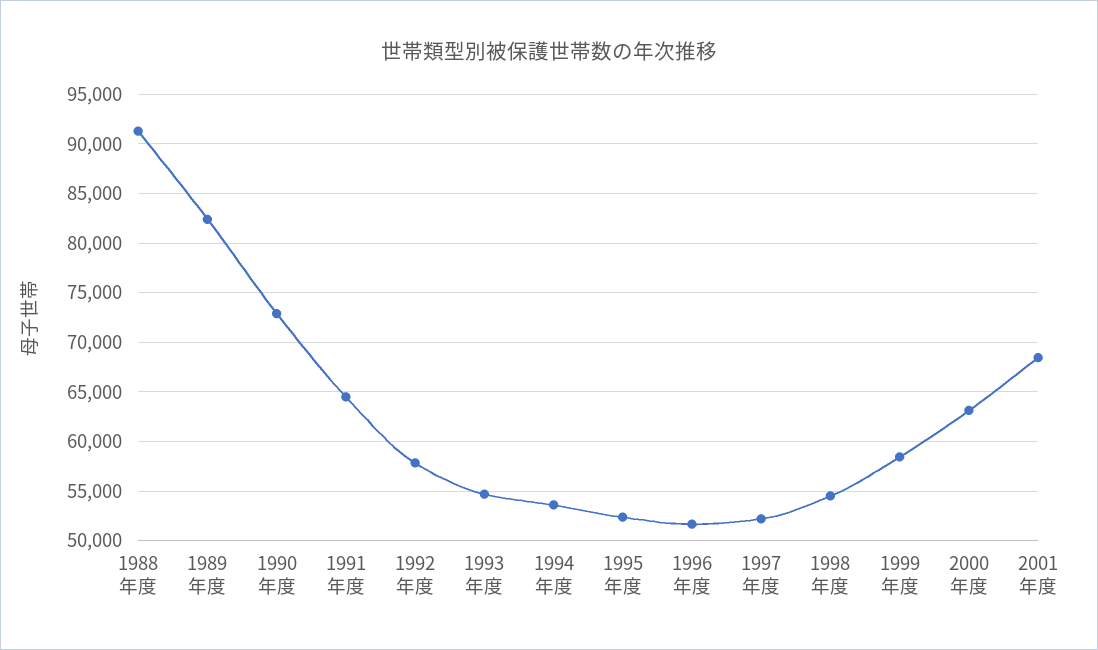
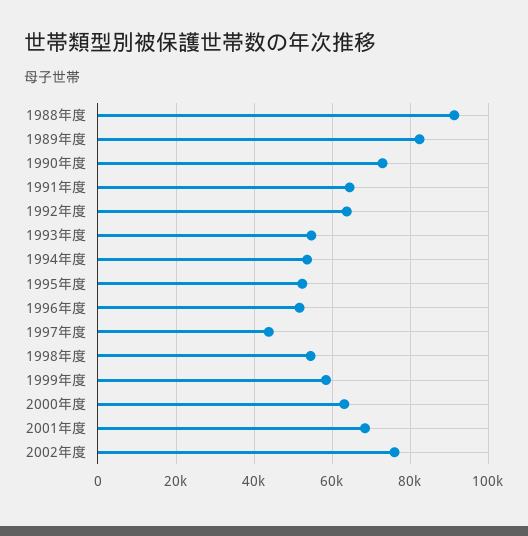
1992年度: 58000 -> 64000
1997年度: 52000 -> 44000
2002年度: none -> 76000

